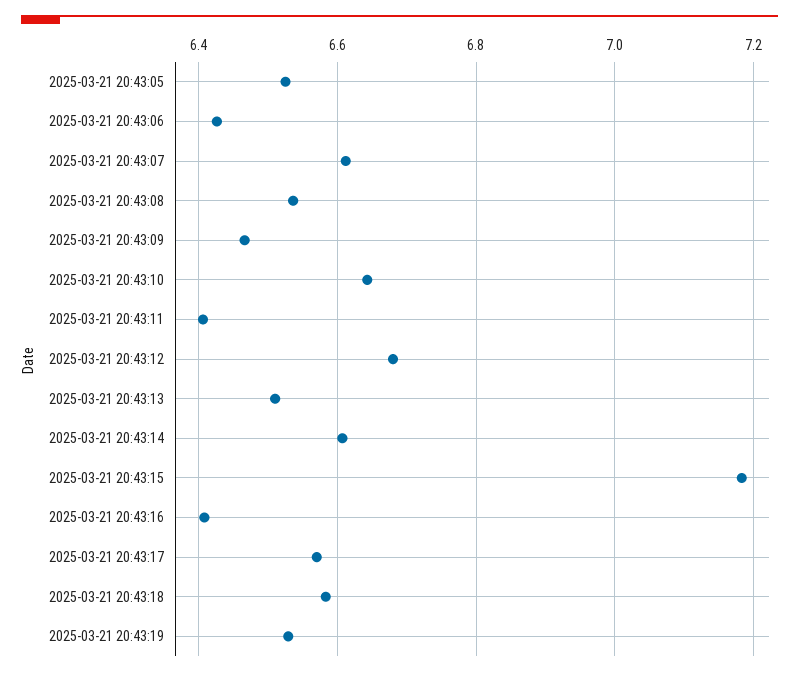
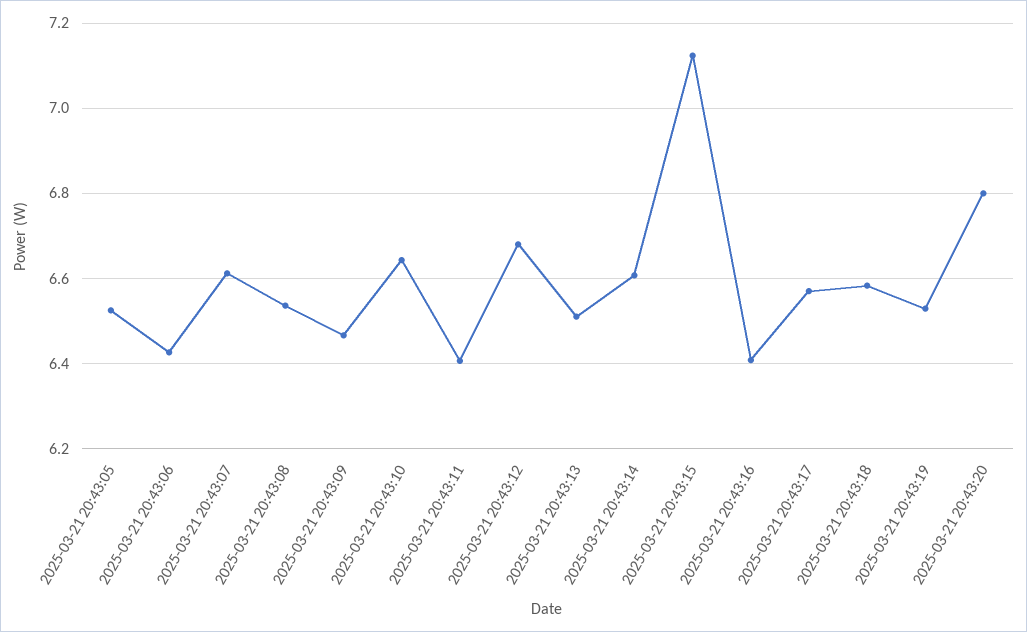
2025-03-21 20:43:15: 7.18 -> 7.12
2025-03-21 20:43:20: none -> 6.8

